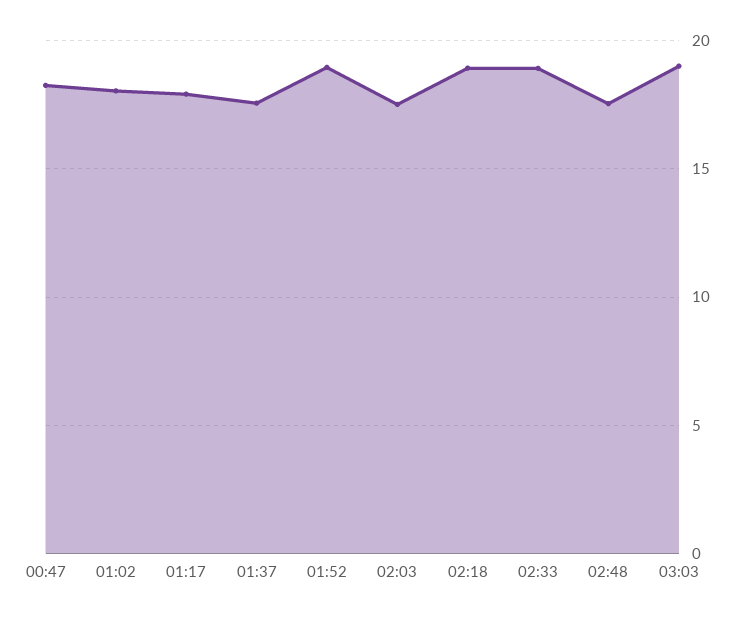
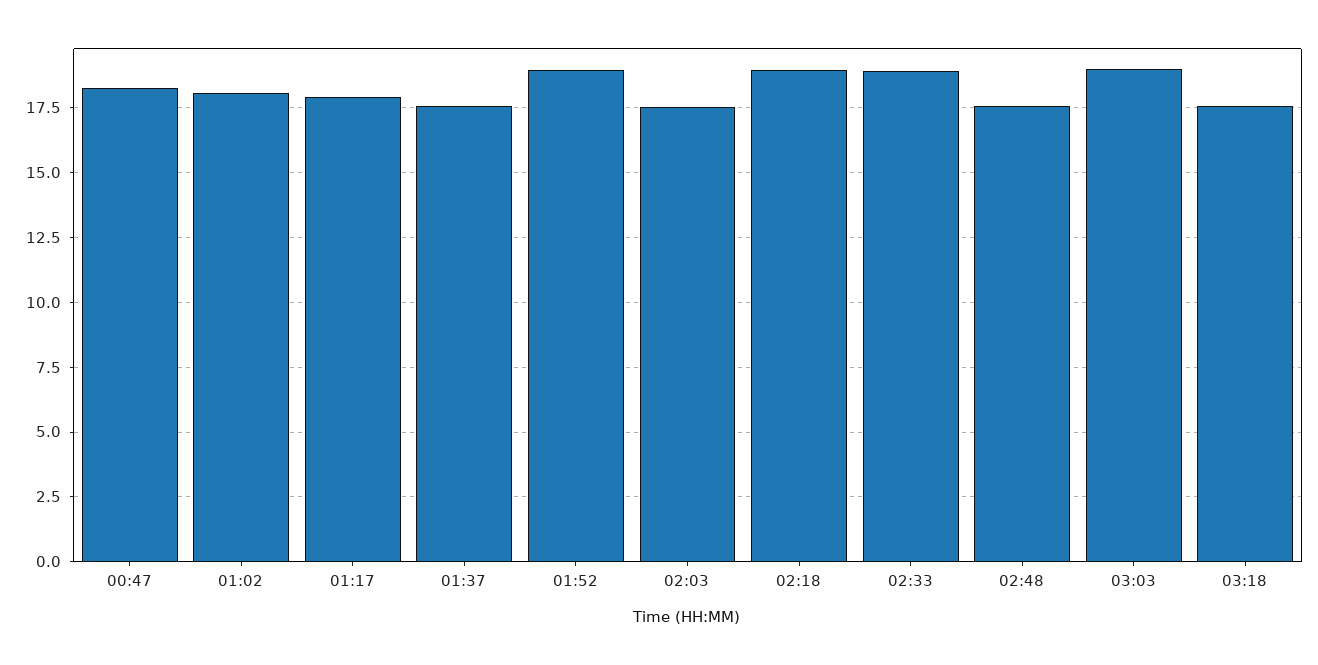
03:18: none -> 17.5

